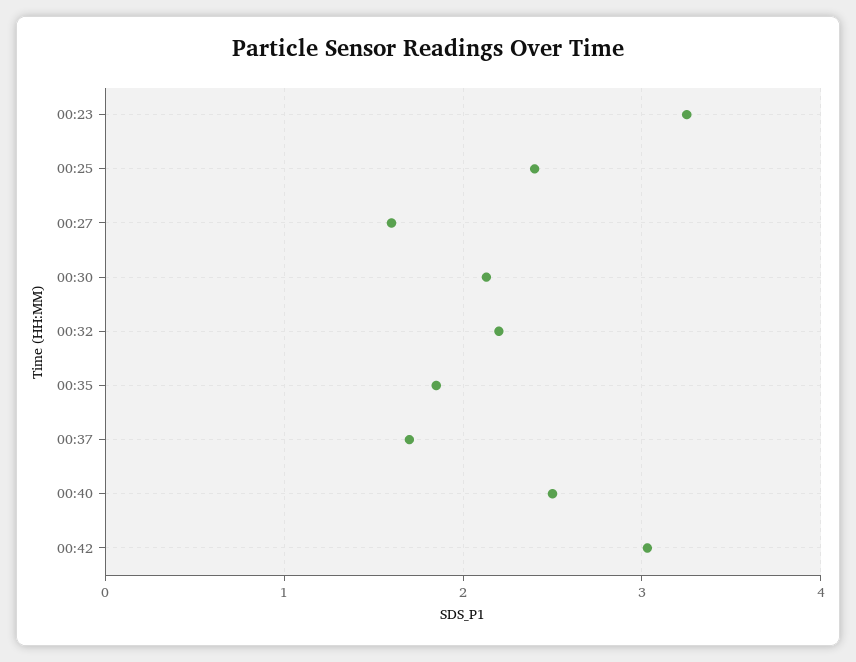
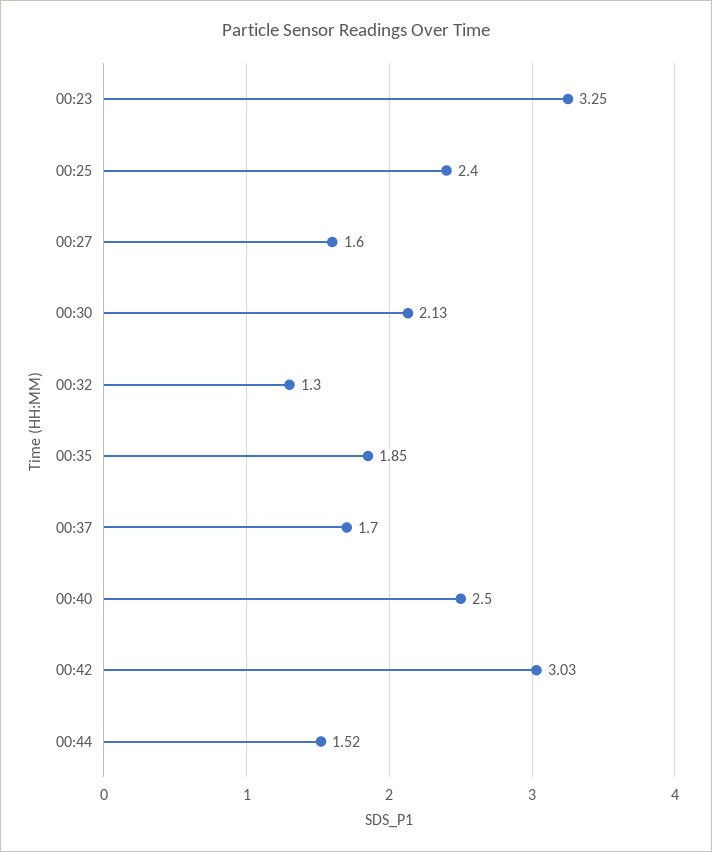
00:32: 2.2 -> 1.3
00:44: none -> 1.52

